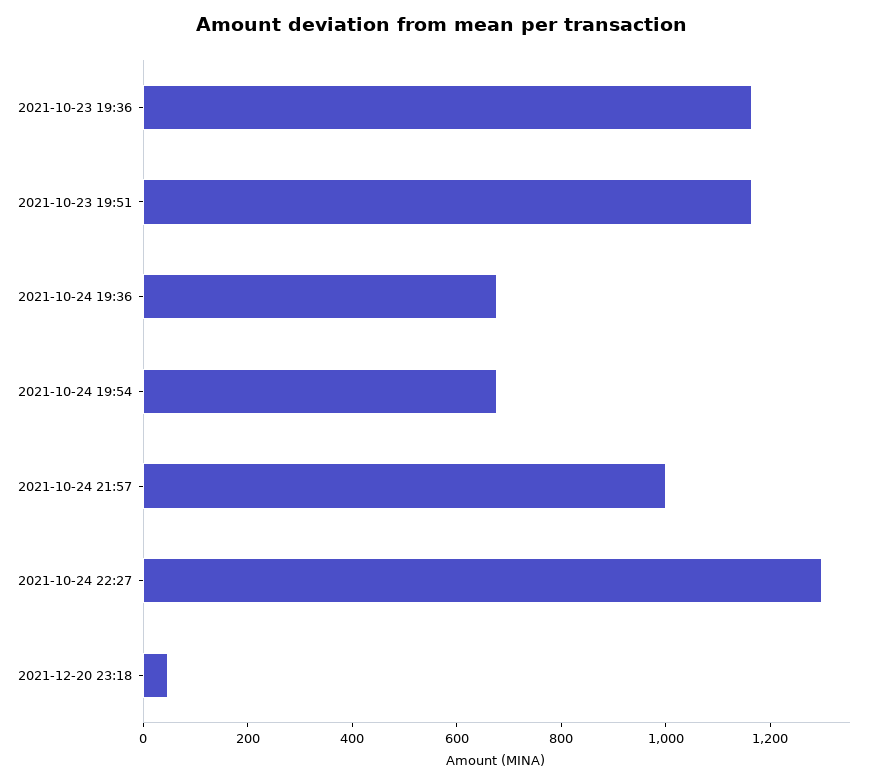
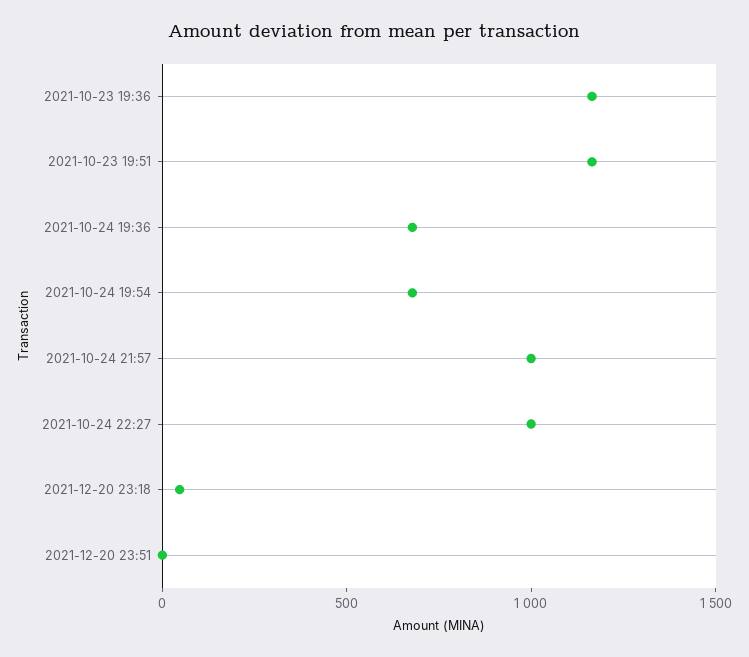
2021-10-24 22:27: 1300 -> 1000
2021-12-20 23:51: none -> 0

